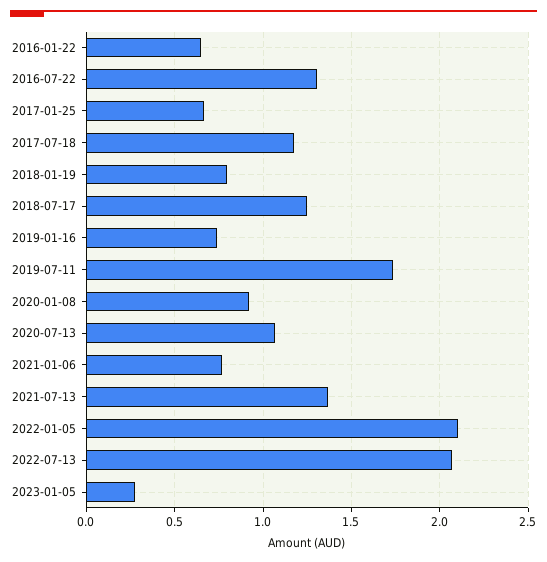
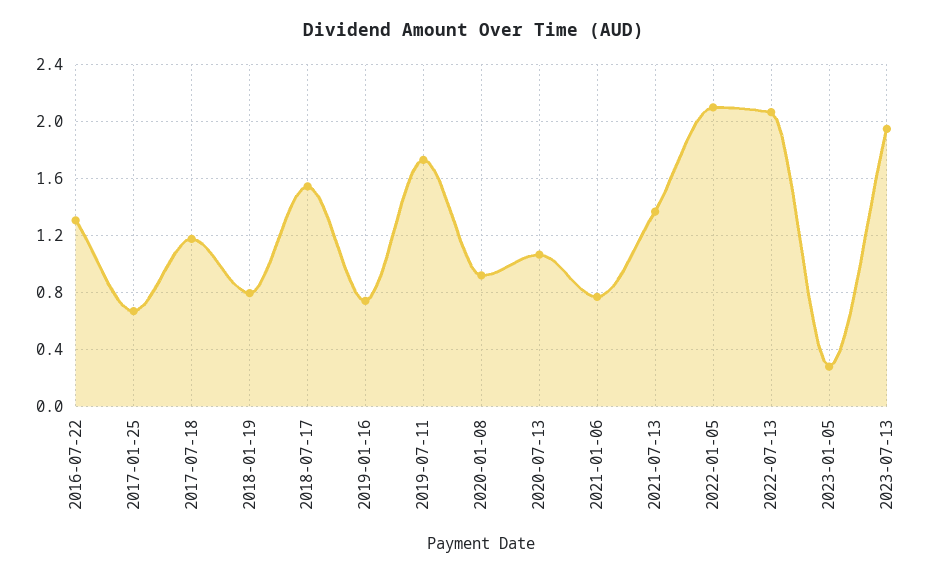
2016-01-22: 0.65 -> none
2018-07-17: 1.25 -> 1.55
2023-07-13: none -> 1.95

